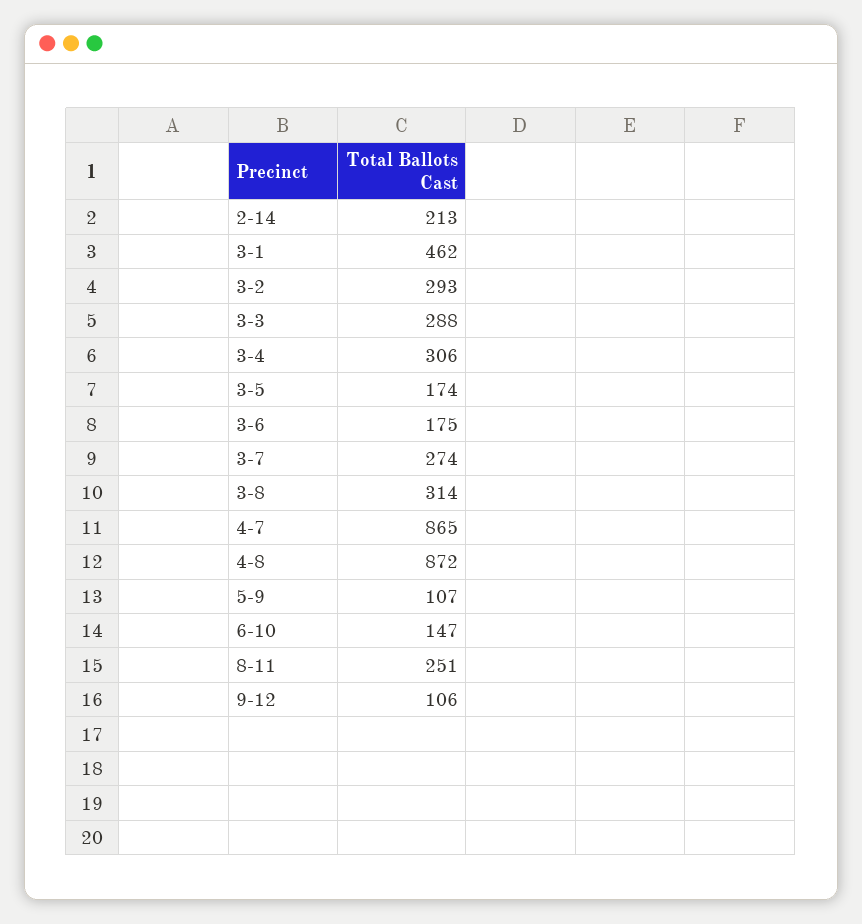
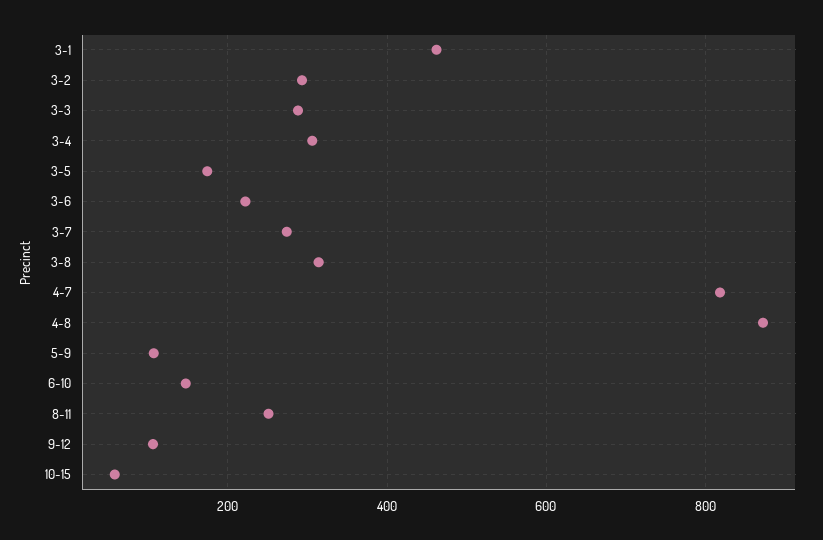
2-14: 213 -> none
3-6: 175 -> 220
4-7: 865 -> 820
10-15: none -> 60

